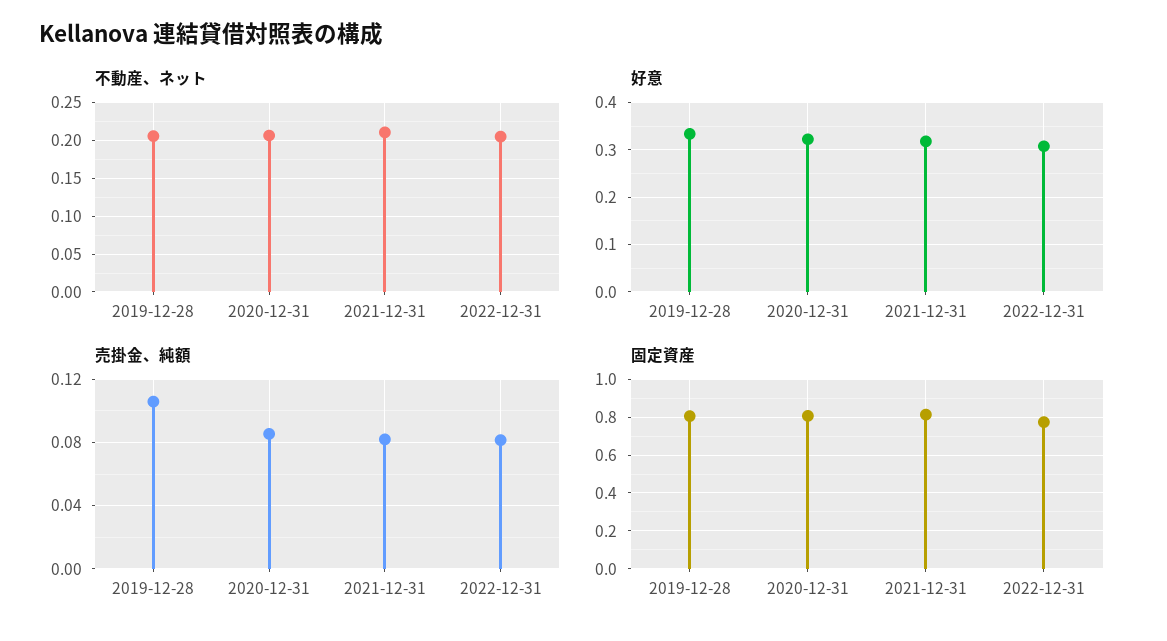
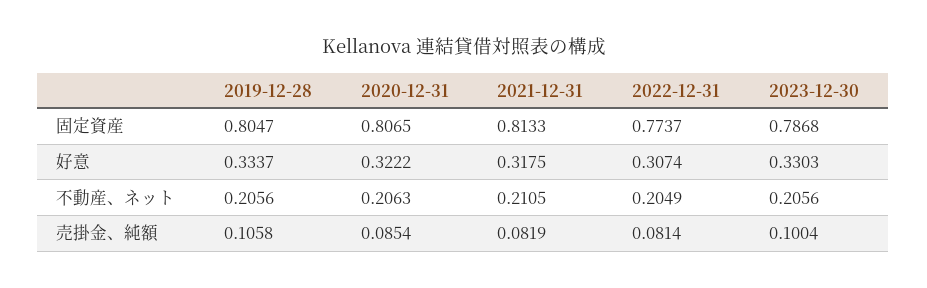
固定資産, 2023-12-30: none -> 0.7868
好意, 2023-12-30: none -> 0.3303
不動産、ネット, 2023-12-30: none -> 0.2056
売掛金、純額, 2023-12-30: none -> 0.1004

